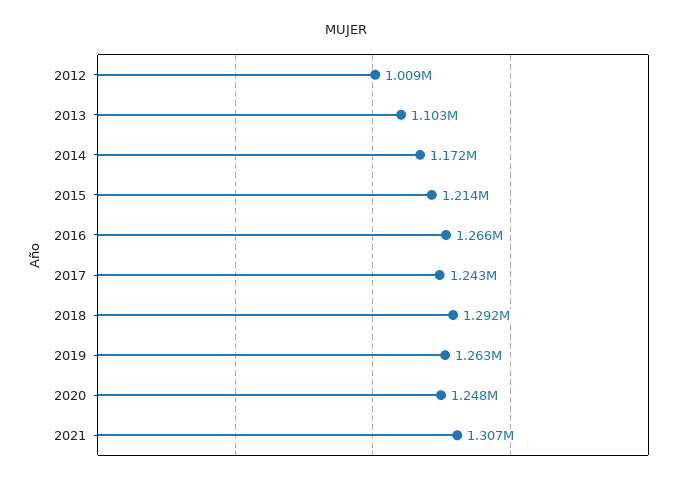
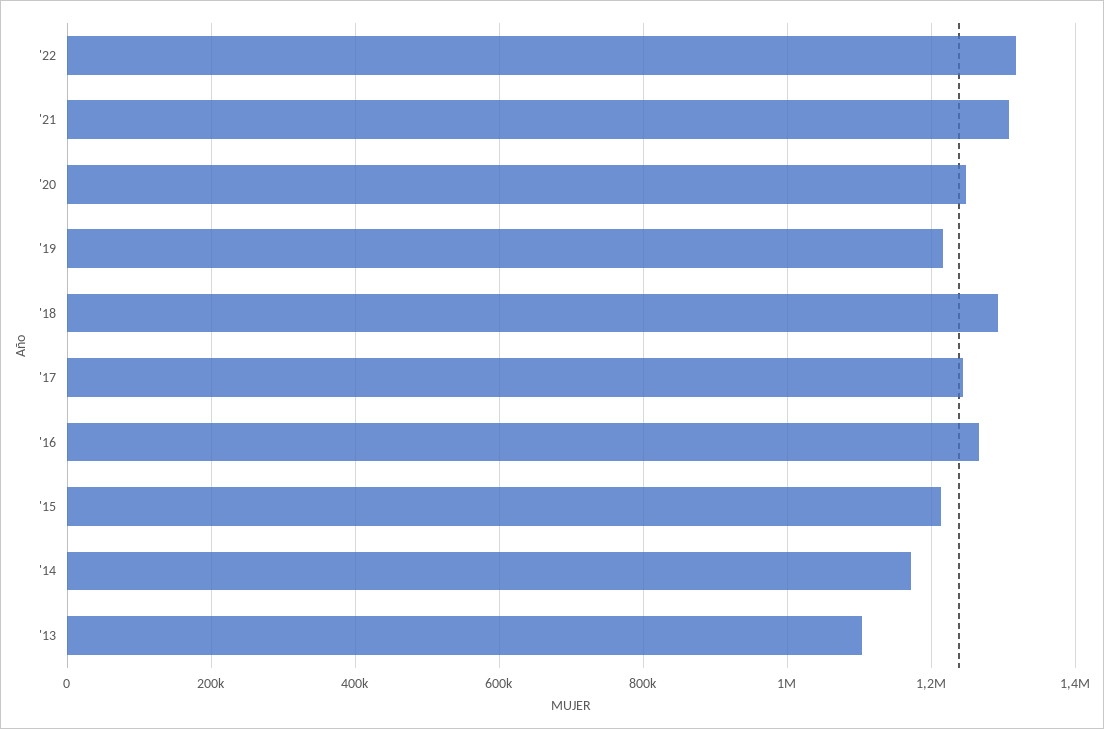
2012: 1009000 -> none
2019: 1263000 -> 1220000
'22: none -> 1320000

